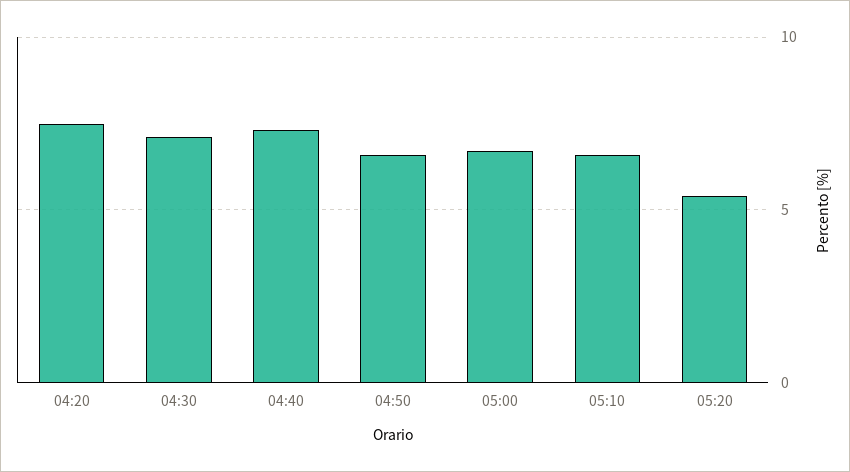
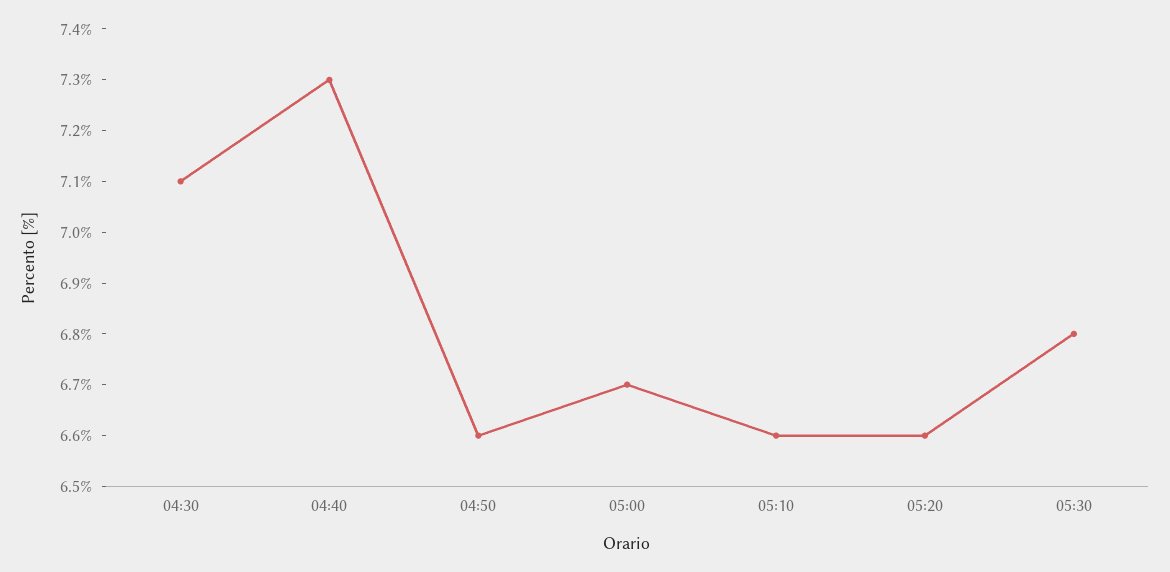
04:20: 7.5 -> none
05:20: 5.5 -> 6.6
05:30: none -> 6.8

